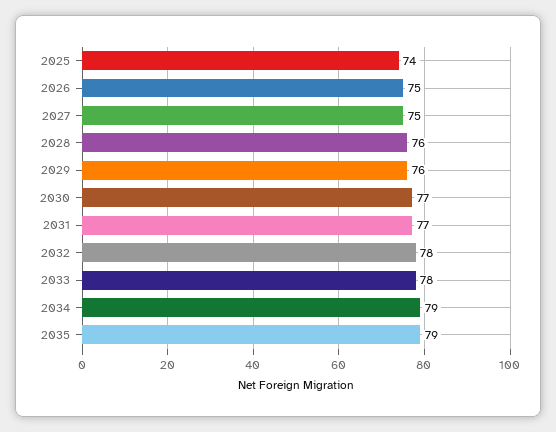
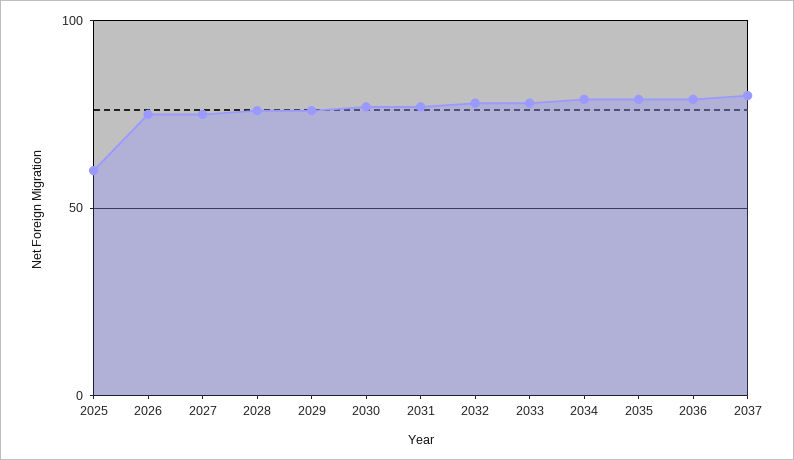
2025: 74 -> 60
2036: none -> 80
2037: none -> 80

